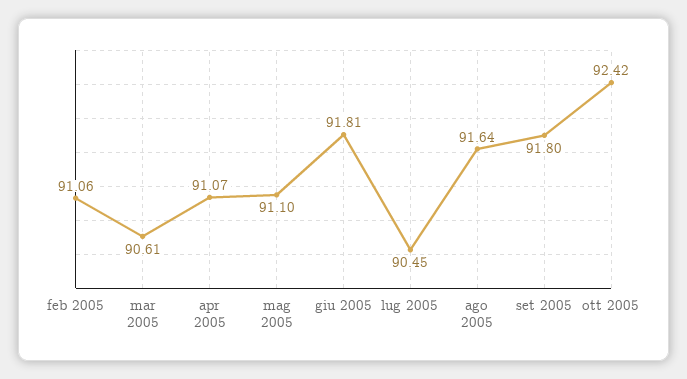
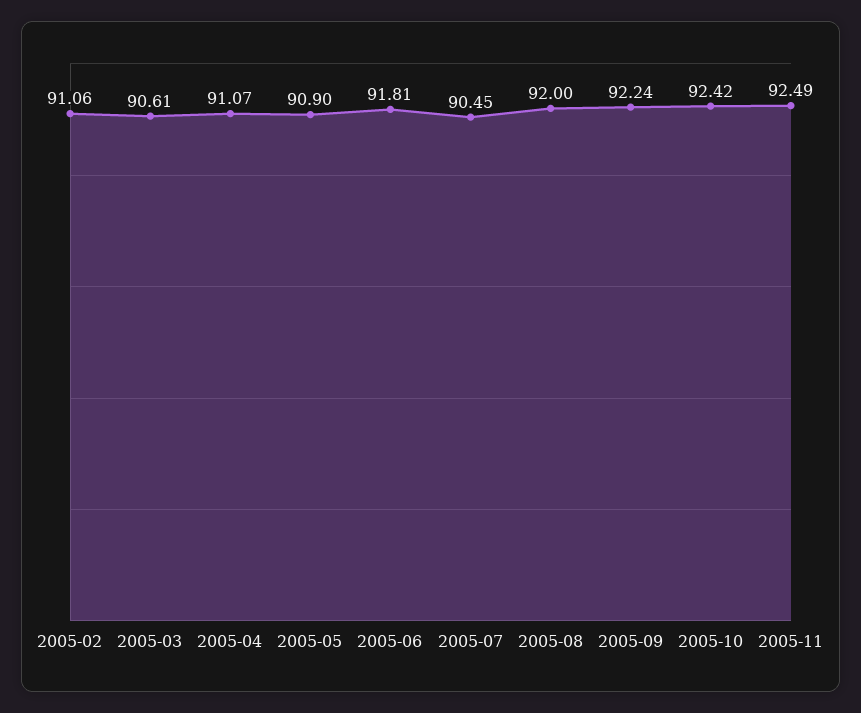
mag 2005: 91.1 -> 90.9
ago 2005: 91.64 -> 92
set 2005: 91.8 -> 92.24
2005-11: none -> 92.49

